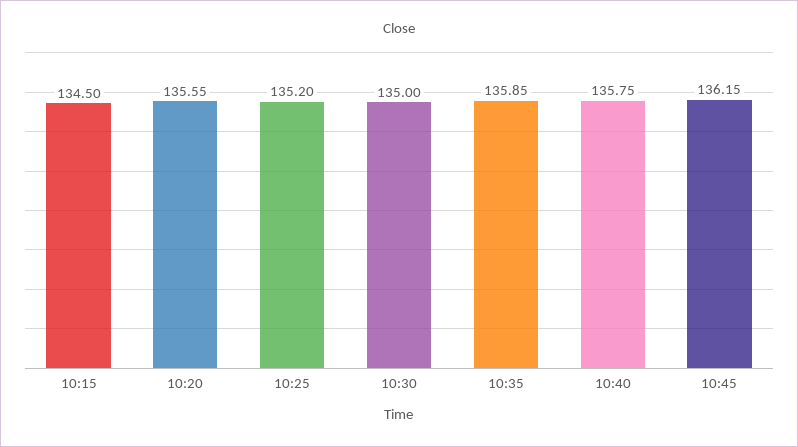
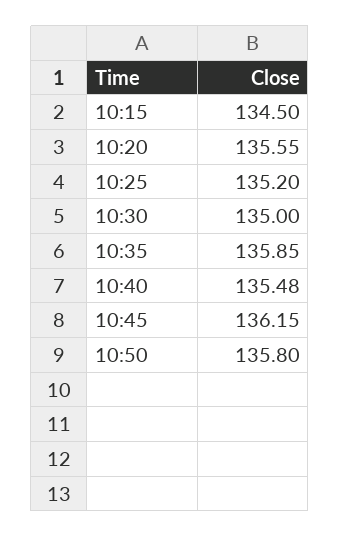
10:40: 135.75 -> 135.48
10:50: none -> 135.8

